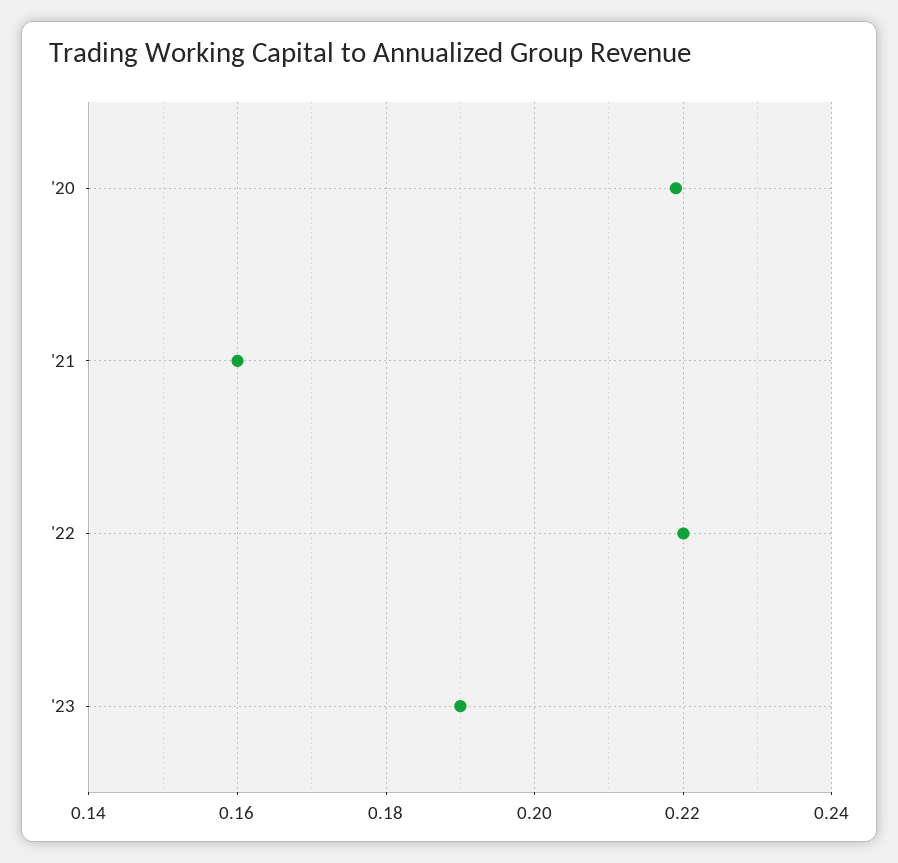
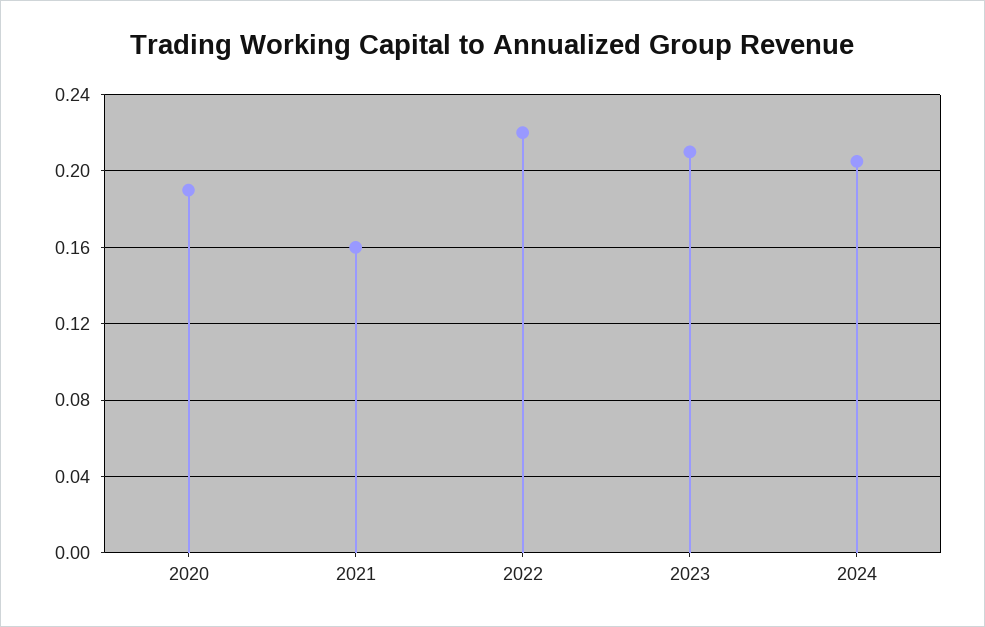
'20: 0.22 -> 0.19
'23: 0.19 -> 0.21
2024: none -> 0.205

